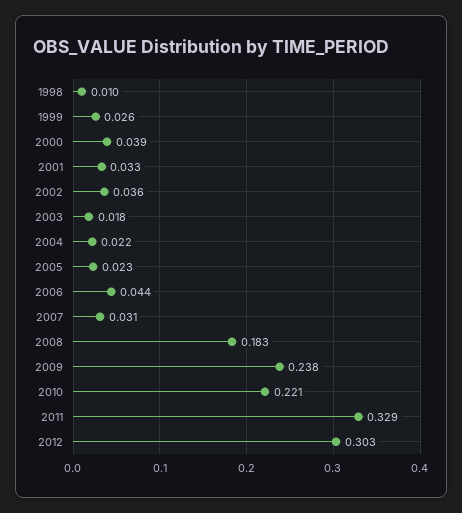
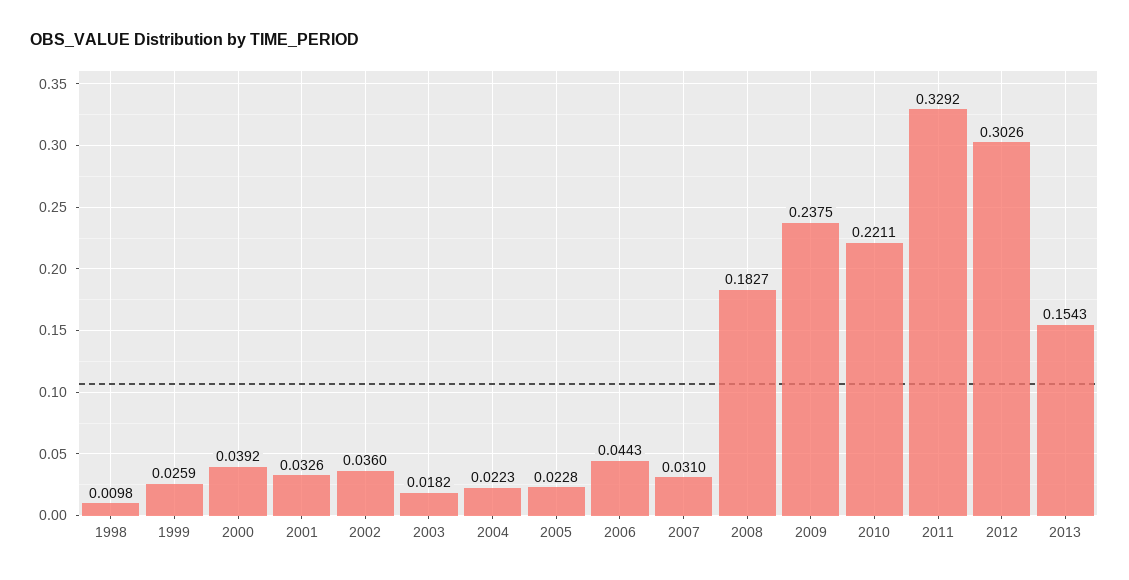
2013: none -> 0.1543

